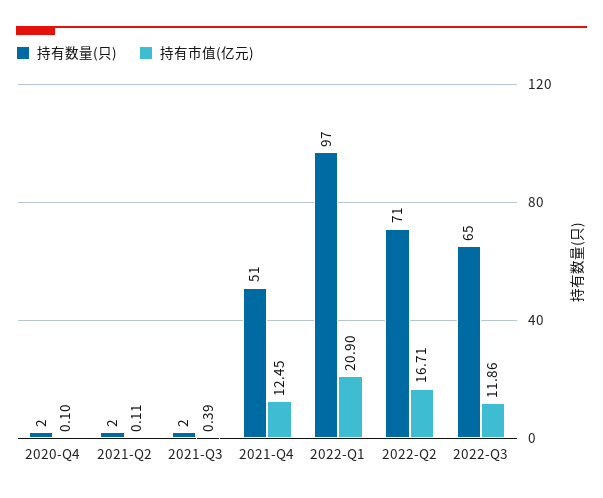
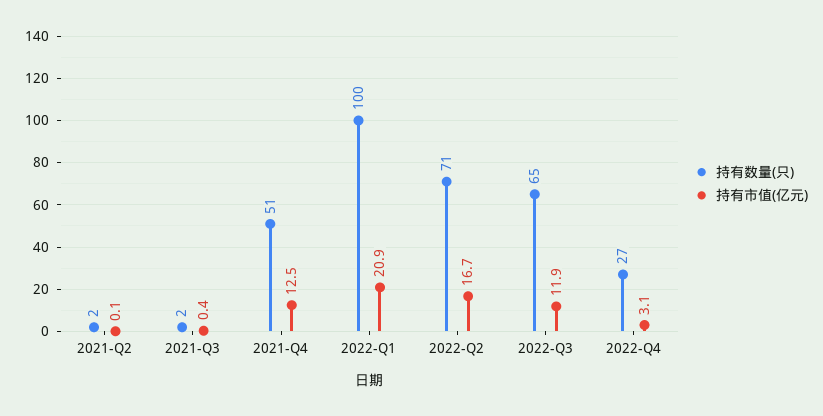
持有数量(只), 2020-Q4: 2 -> none
持有市值(亿元), 2020-Q4: 0.1 -> none
持有数量(只), 2022-Q1: 97 -> 100
持有数量(只), 2022-Q4: none -> 27
持有市值(亿元), 2022-Q4: none -> 3.1

